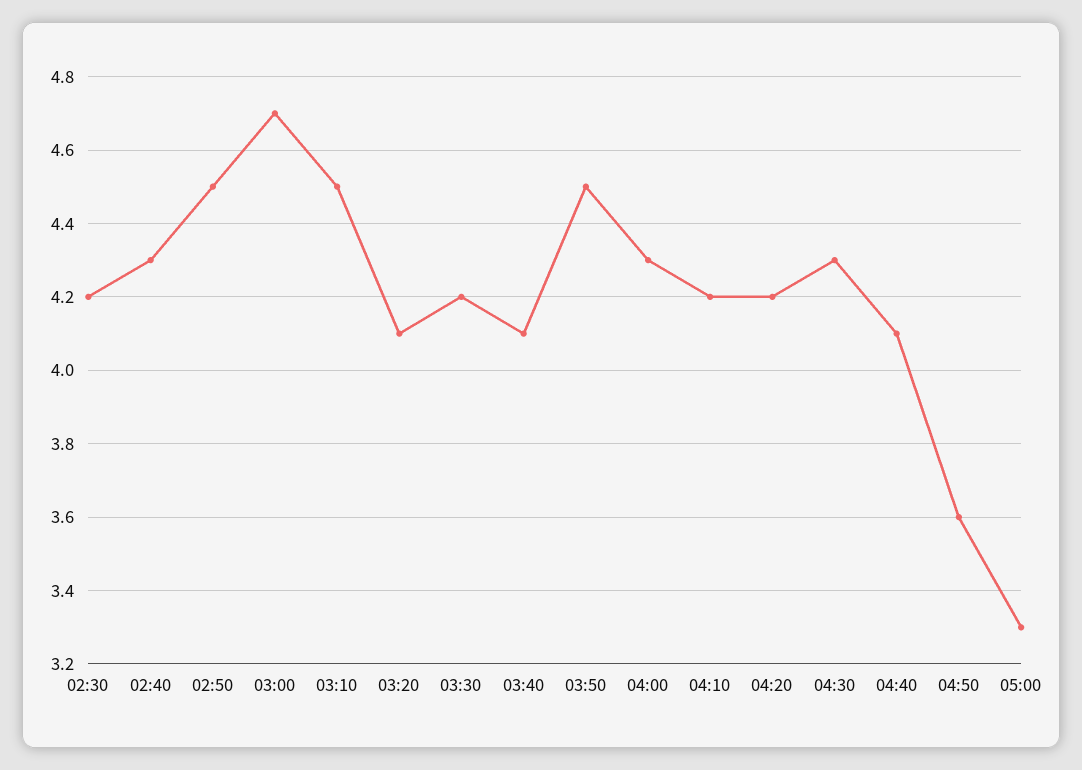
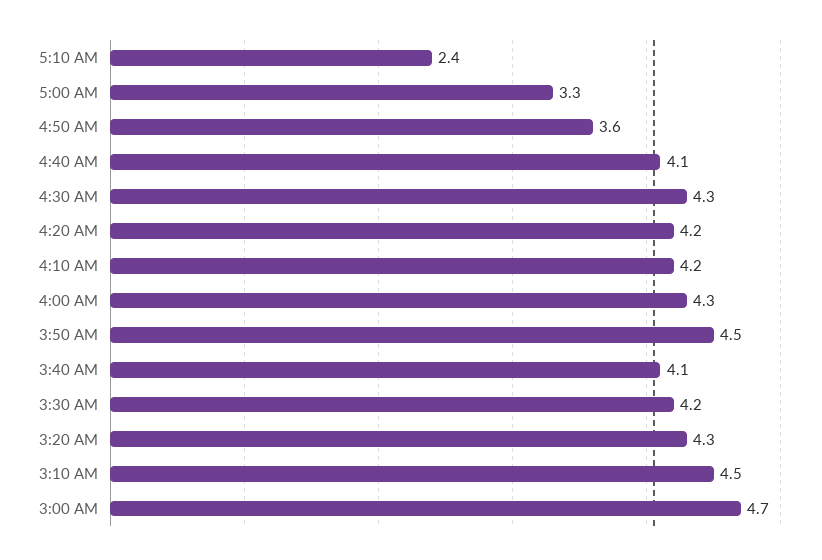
02:30: 4.2 -> none
02:40: 4.3 -> none
02:50: 4.5 -> none
03:20: 4.1 -> 4.3
5:10 AM: none -> 2.4

